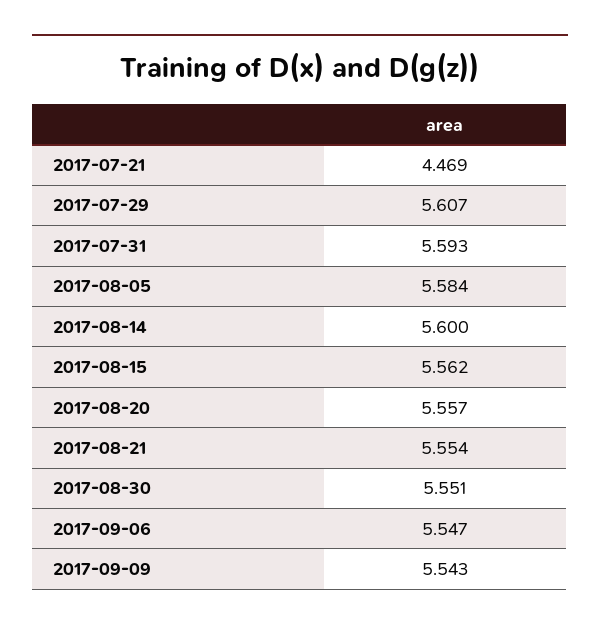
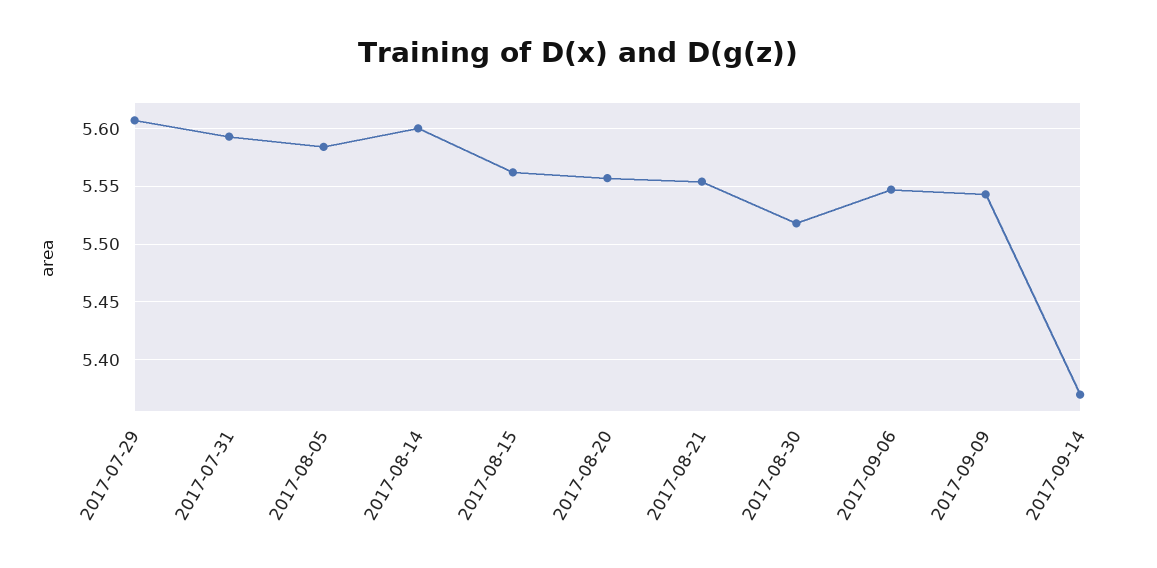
2017-07-21: 4.469 -> none
2017-08-30: 5.551 -> 5.52
2017-09-14: none -> 5.37

